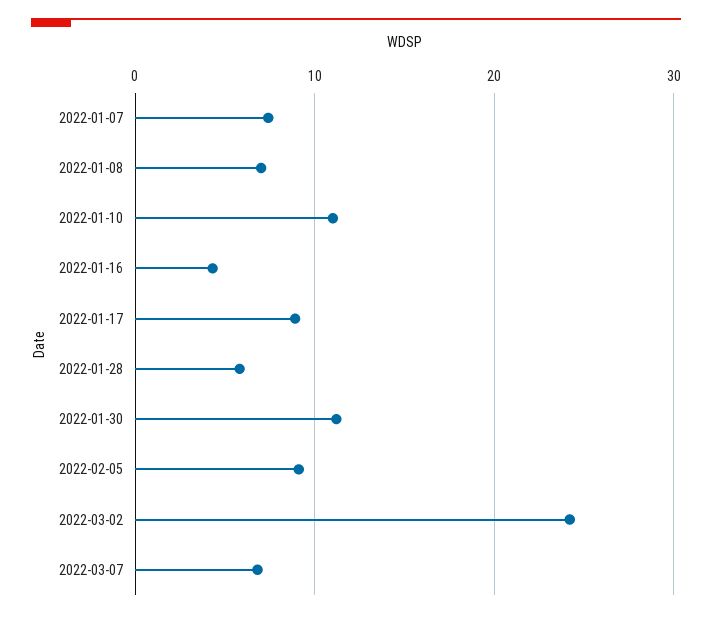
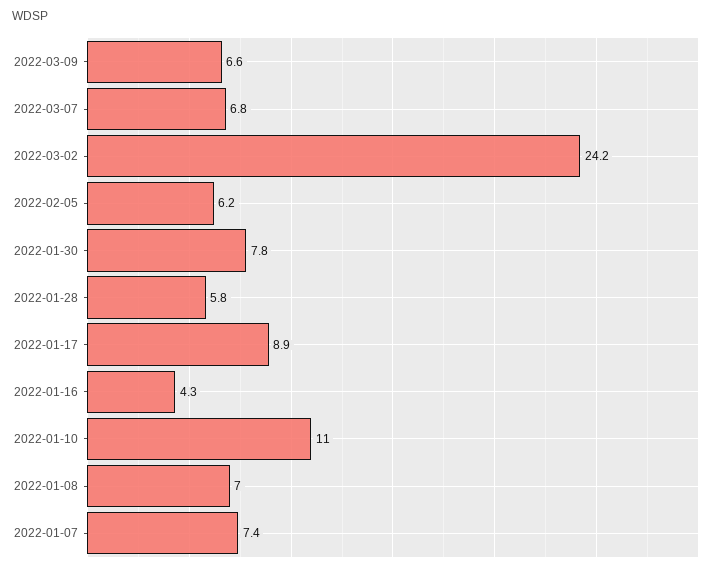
2022-01-30: 11 -> 7.8
2022-02-05: 9 -> 6.2
2022-03-09: none -> 6.6

